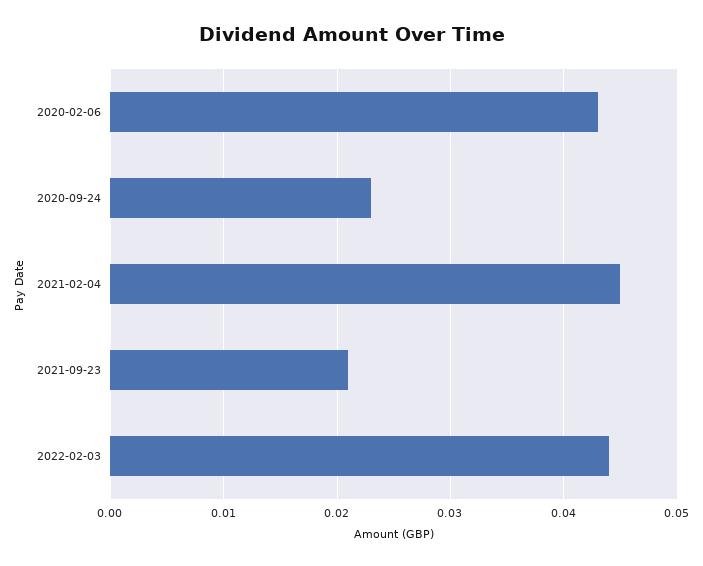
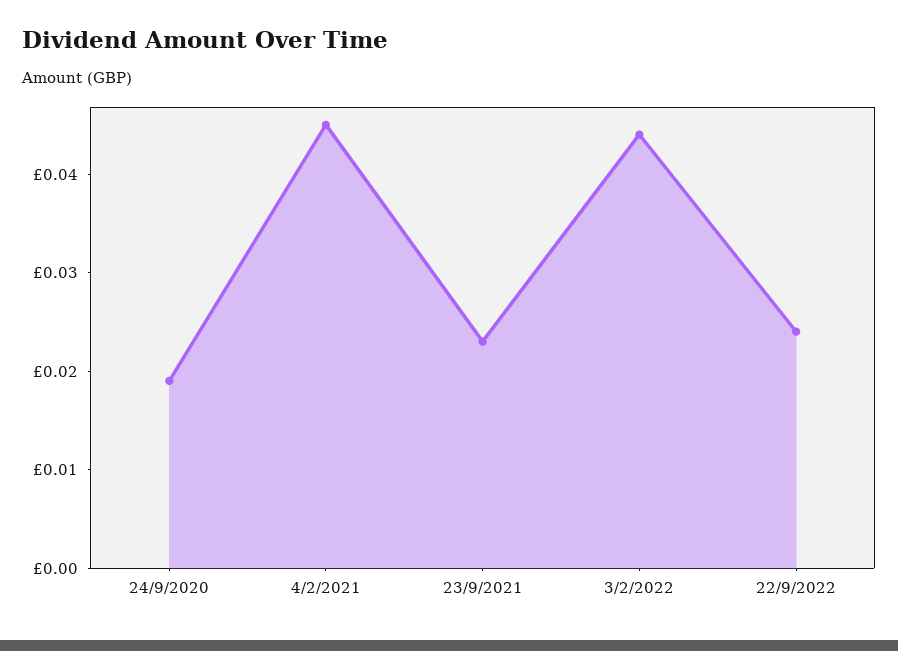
2020-02-06: 0.043 -> none
2020-09-24: 0.023 -> 0.019
2021-09-23: 0.021 -> 0.023
22/9/2022: none -> 0.024

